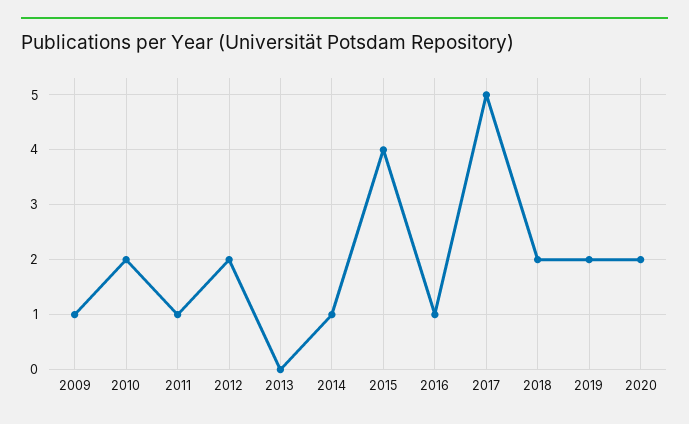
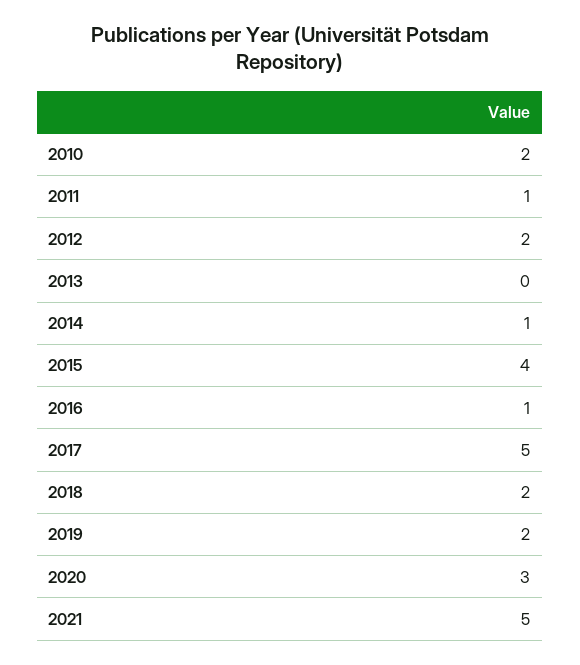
2009: 1 -> none
2020: 2 -> 3
2021: none -> 5

